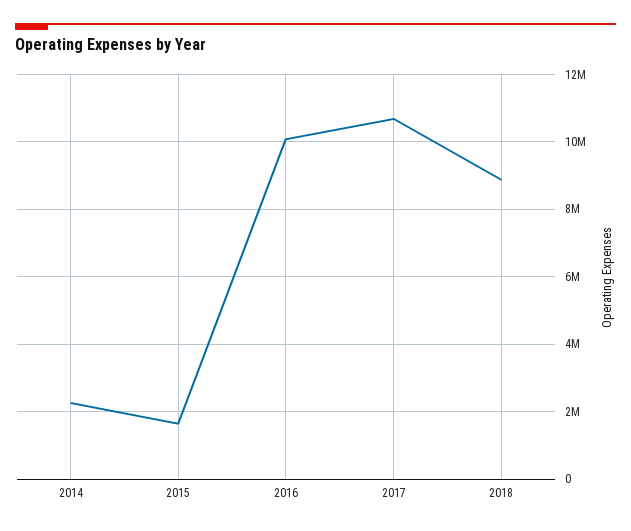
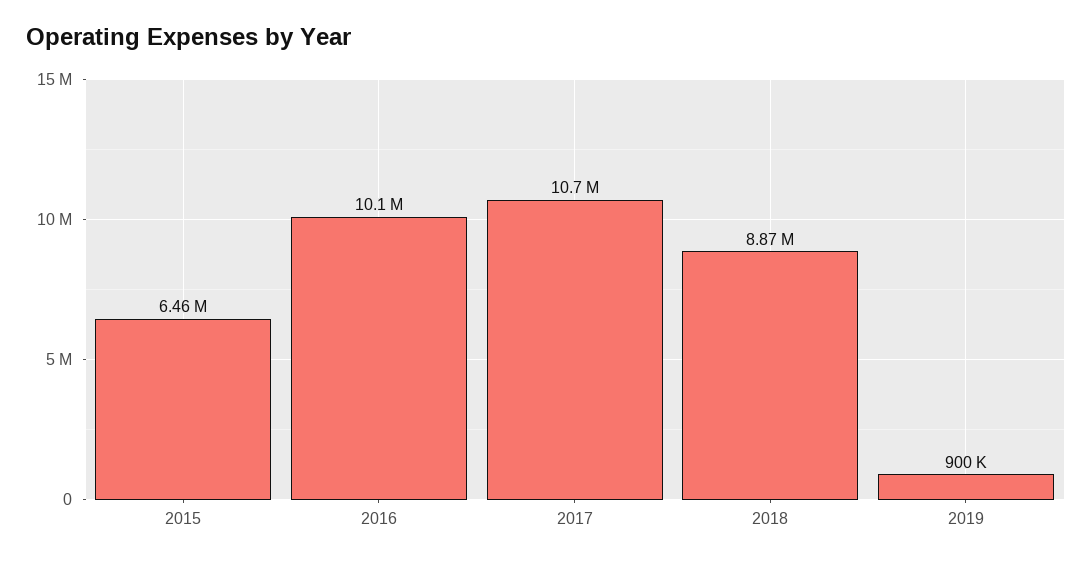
2014: 2200000 -> none
2015: 1600000 -> 6460000
2019: none -> 900000

